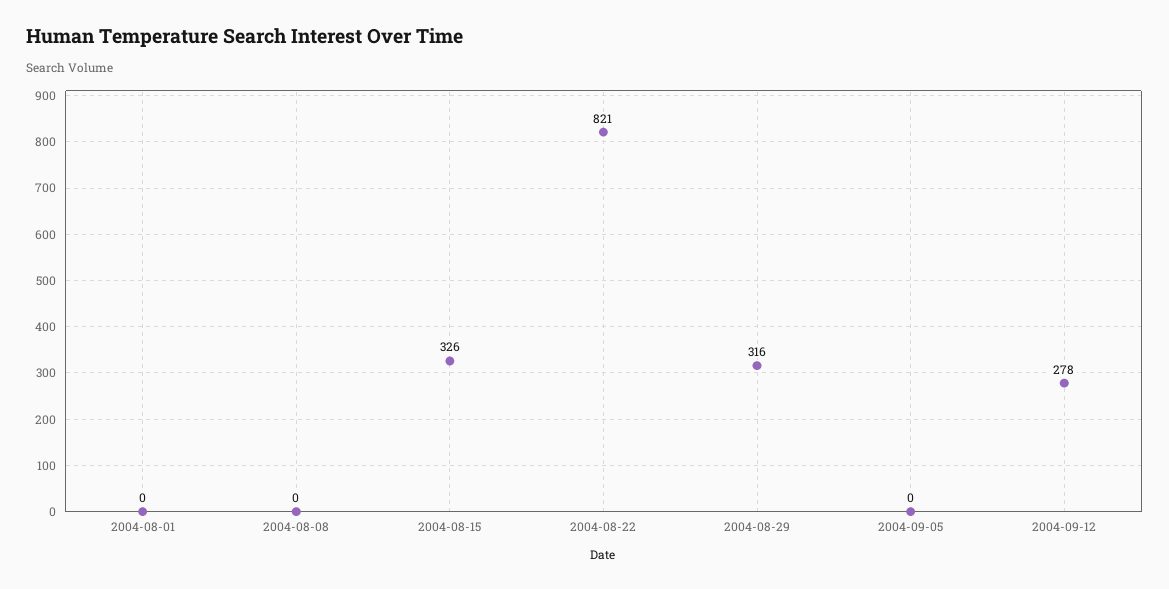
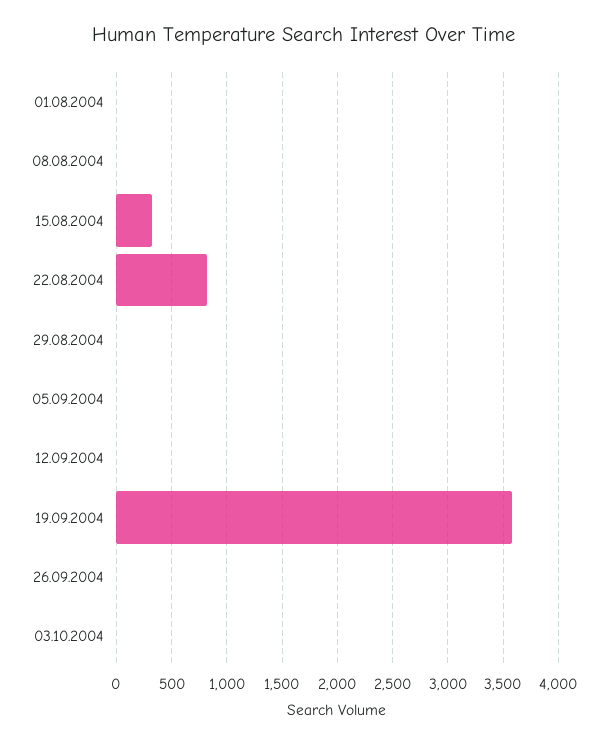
2004-08-29: 316 -> 0
2004-09-12: 278 -> 0
19.09.2004: none -> 3600
26.09.2004: none -> 0
03.10.2004: none -> 0

